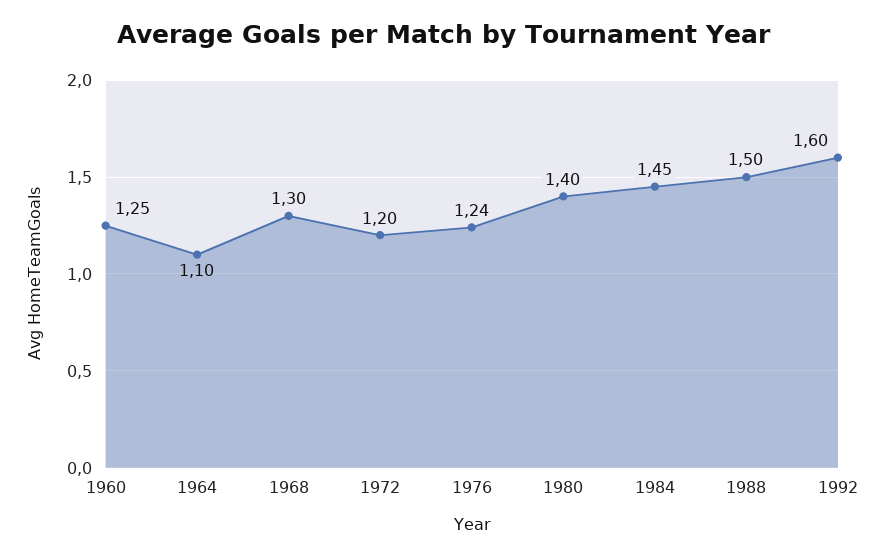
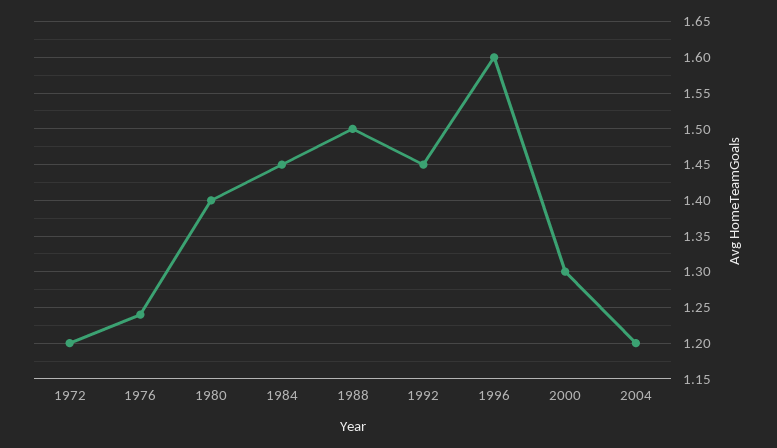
1960: 1.25 -> none
1964: 1.1 -> none
1968: 1.3 -> none
1992: 1.6 -> 1.45
1996: none -> 1.6
2000: none -> 1.3
2004: none -> 1.2

